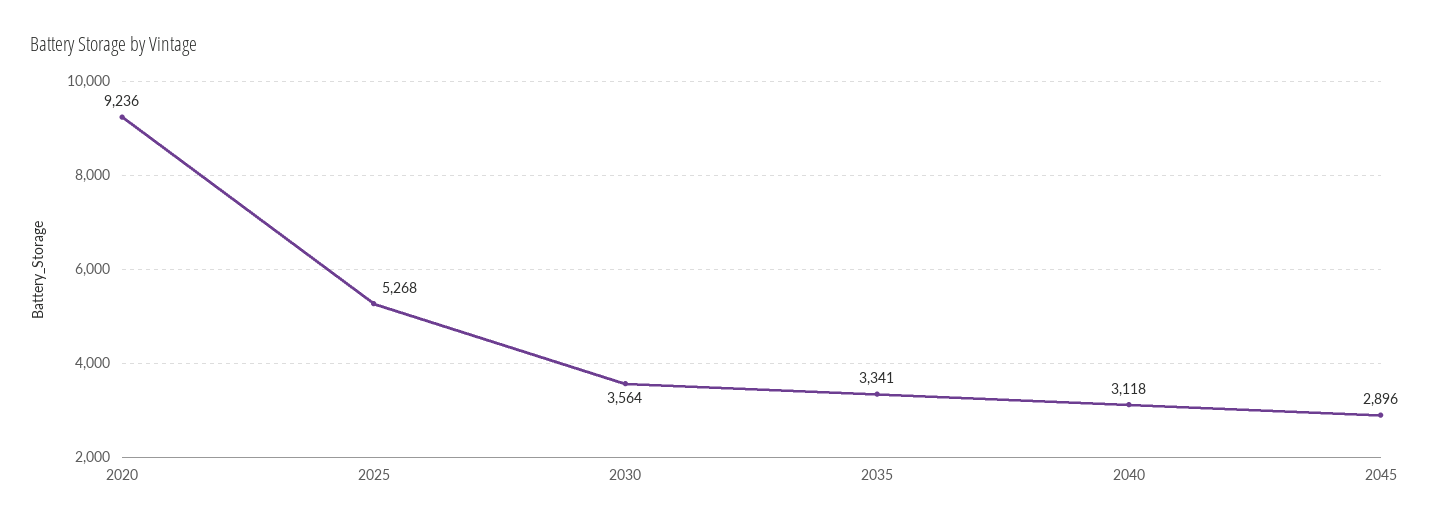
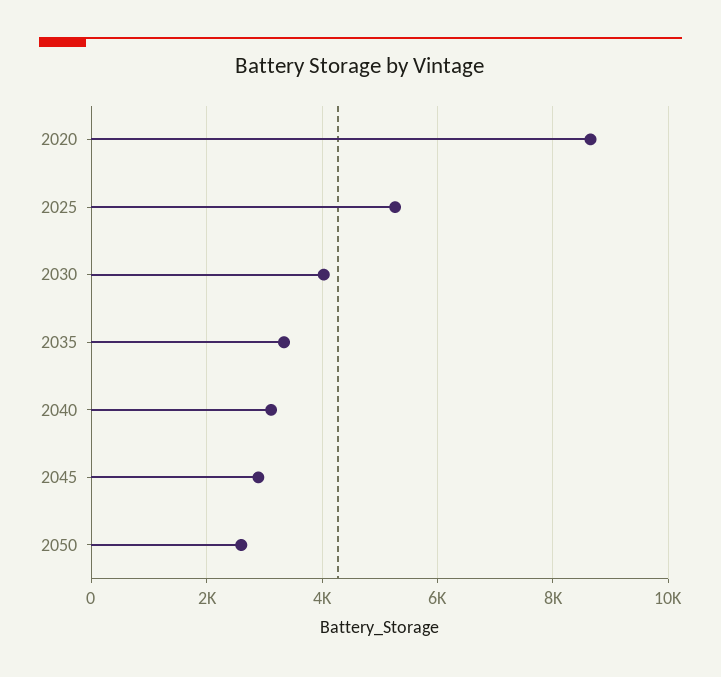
2020: 9236 -> 8600
2030: 3564 -> 4000
2050: none -> 2600

